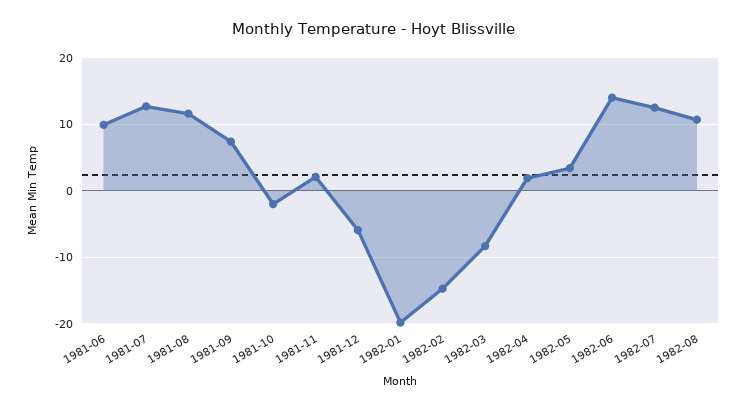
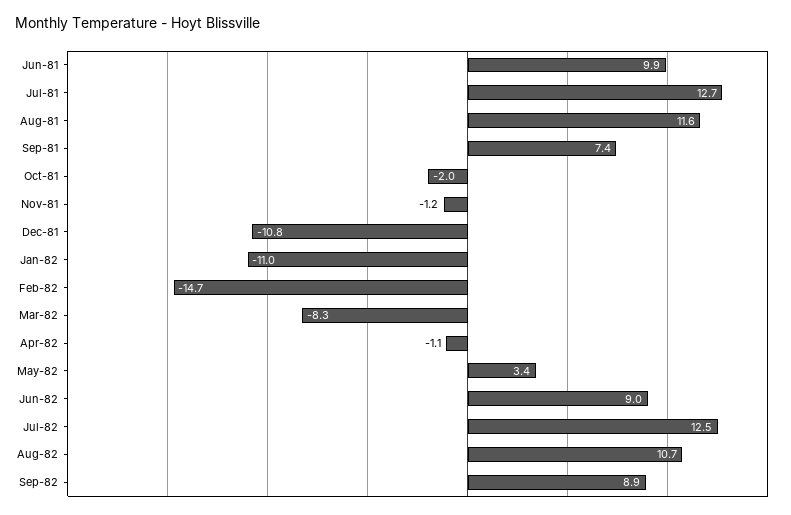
1981-11: 2 -> -1.2
1981-12: -6 -> -10.8
1982-01: -20 -> -11
1982-04: 2 -> -1.1
1982-06: 14 -> 9
Sep-82: none -> 8.9

